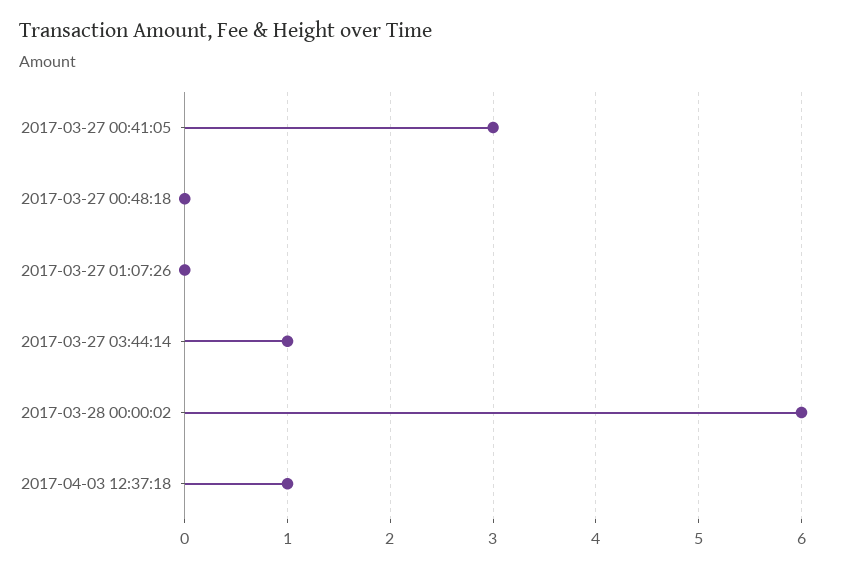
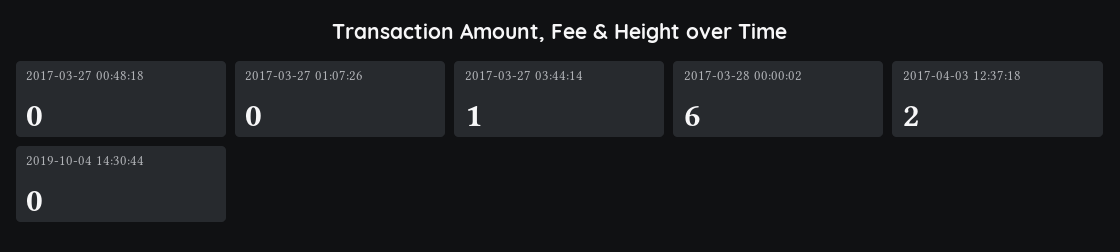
2017-03-27 00:41:05: 3 -> none
2017-04-03 12:37:18: 1 -> 2
2019-10-04 14:30:44: none -> 0

